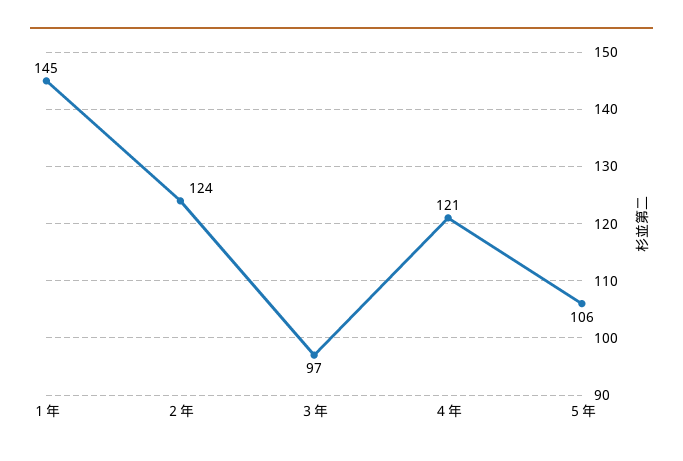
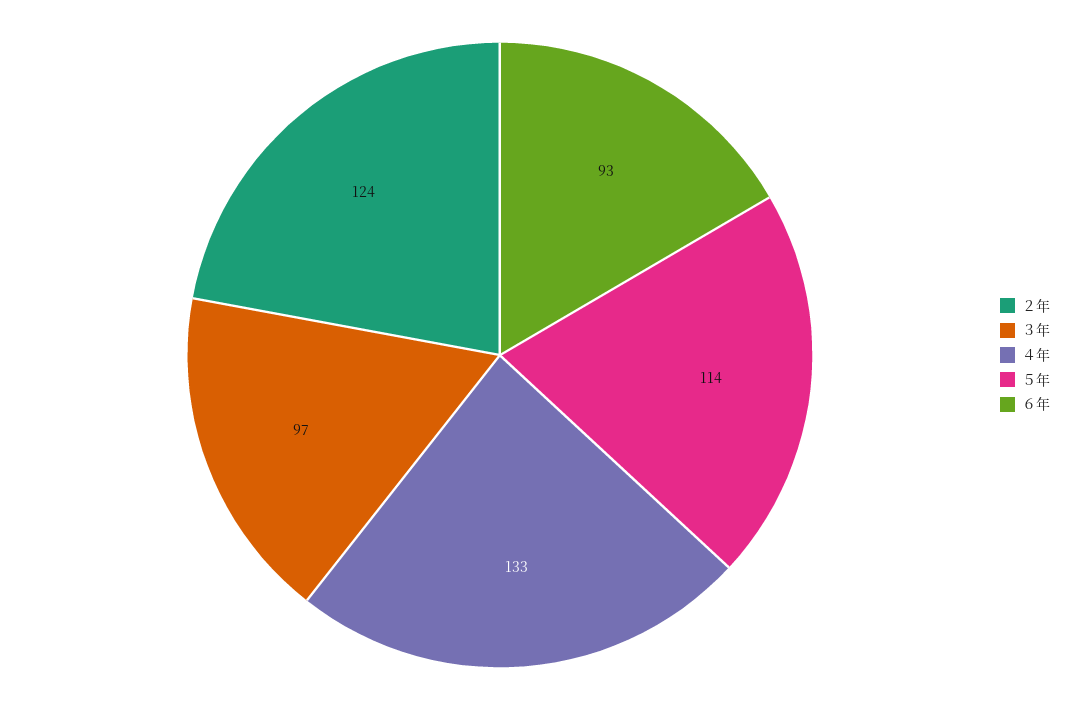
１年: 145 -> none
４年: 121 -> 133
５年: 106 -> 114
６年: none -> 93

